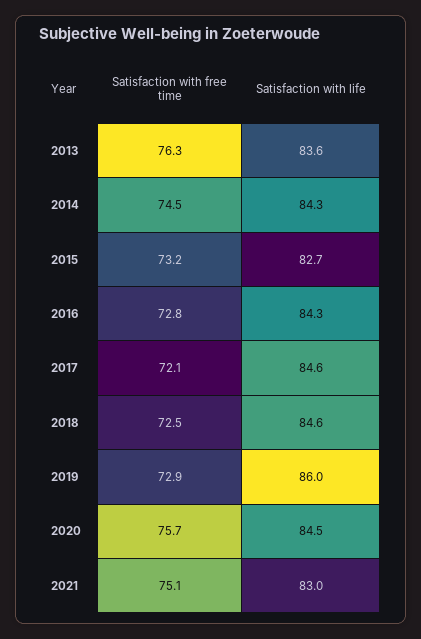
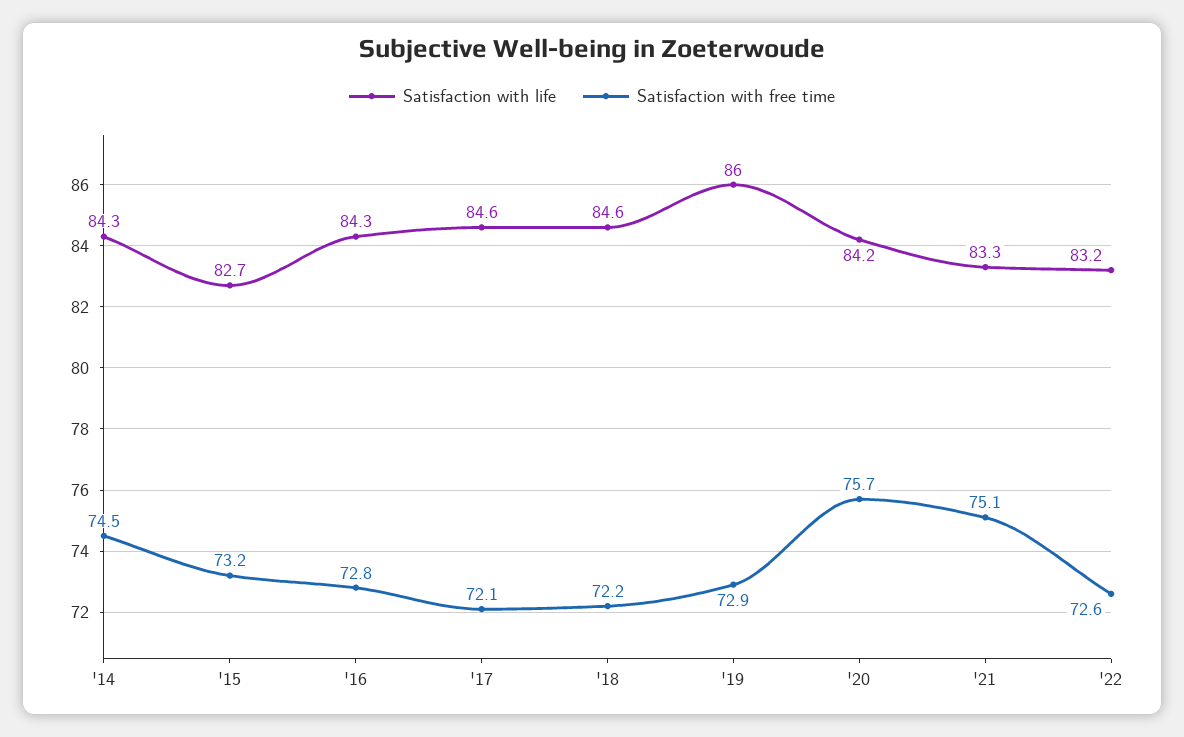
Satisfaction with free time, 2013: 76.3 -> none
Satisfaction with life, 2013: 83.6 -> none
Satisfaction with free time, 2018: 72.5 -> 72.2
Satisfaction with life, 2020: 84.5 -> 84.2
Satisfaction with life, 2021: 83 -> 83.3
Satisfaction with life, '22: none -> 83.2
Satisfaction with free time, '22: none -> 72.6

